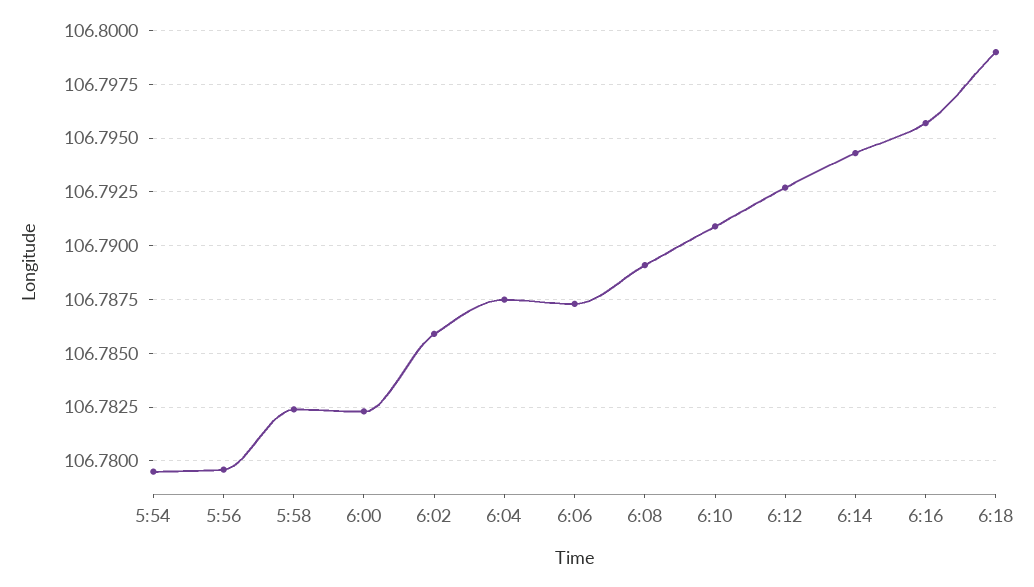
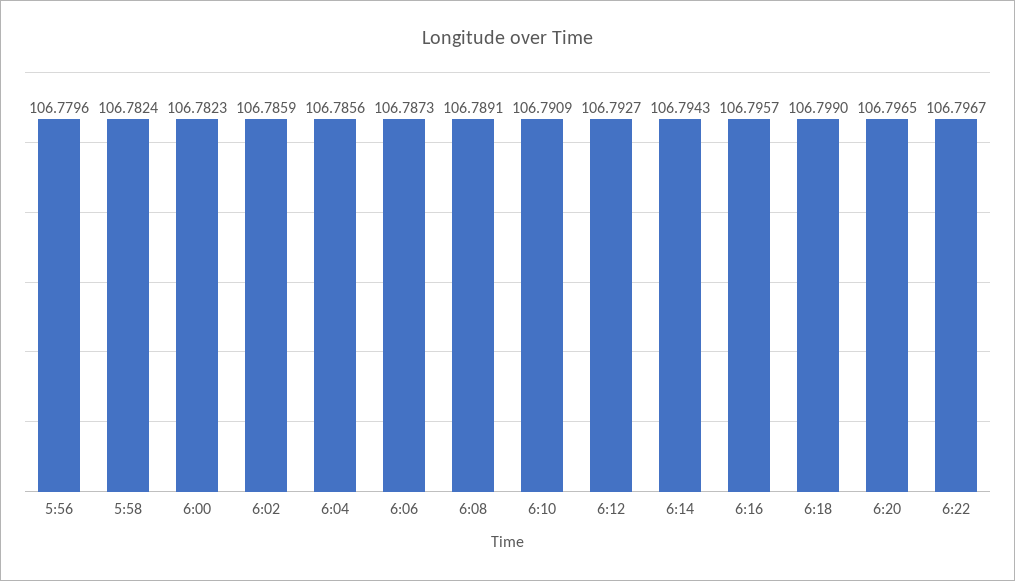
5:54: 106.7795 -> none
6:04: 106.7875 -> 106.7856
6:20: none -> 106.7965
6:22: none -> 106.7967

